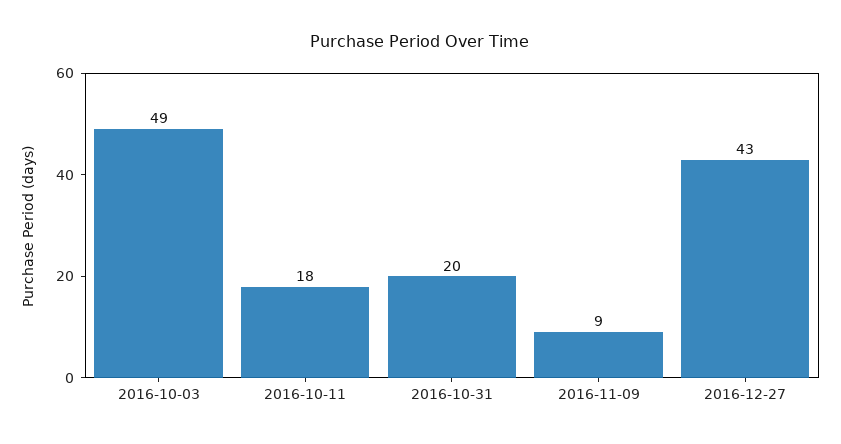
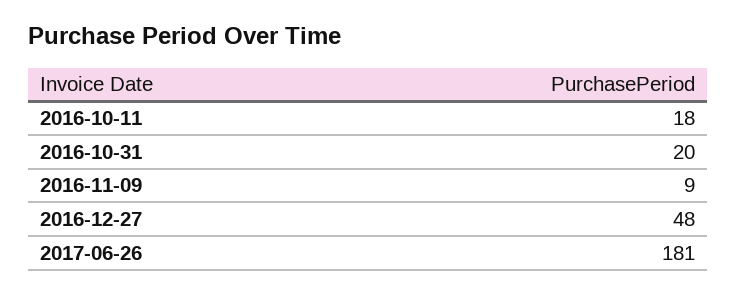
2016-10-03: 49 -> none
2016-12-27: 43 -> 48
2017-06-26: none -> 181

